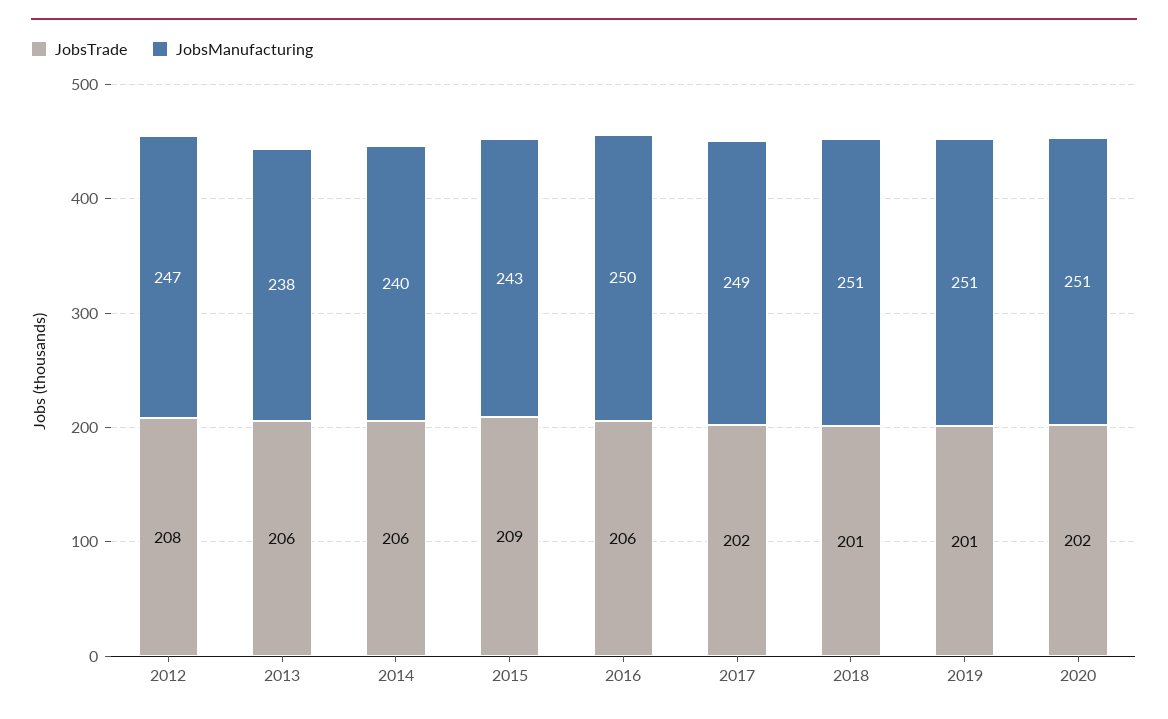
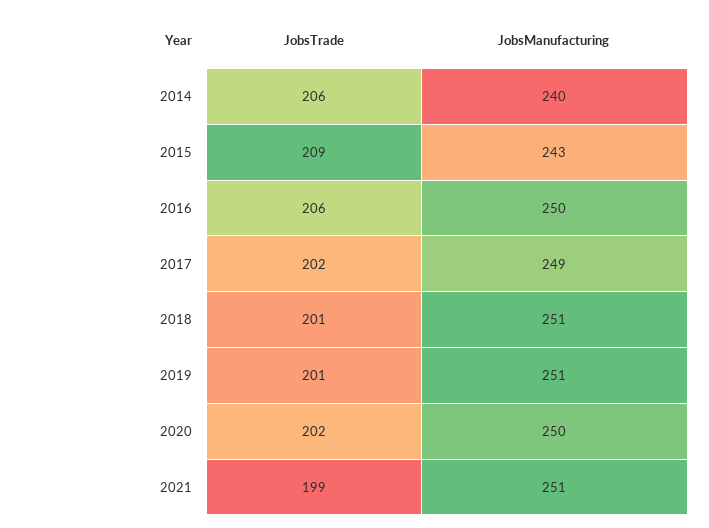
JobsTrade, 2012: 208 -> none
JobsManufacturing, 2012: 247 -> none
JobsTrade, 2013: 206 -> none
JobsManufacturing, 2013: 238 -> none
JobsManufacturing, 2020: 251 -> 250
JobsTrade, 2021: none -> 199
JobsManufacturing, 2021: none -> 251

